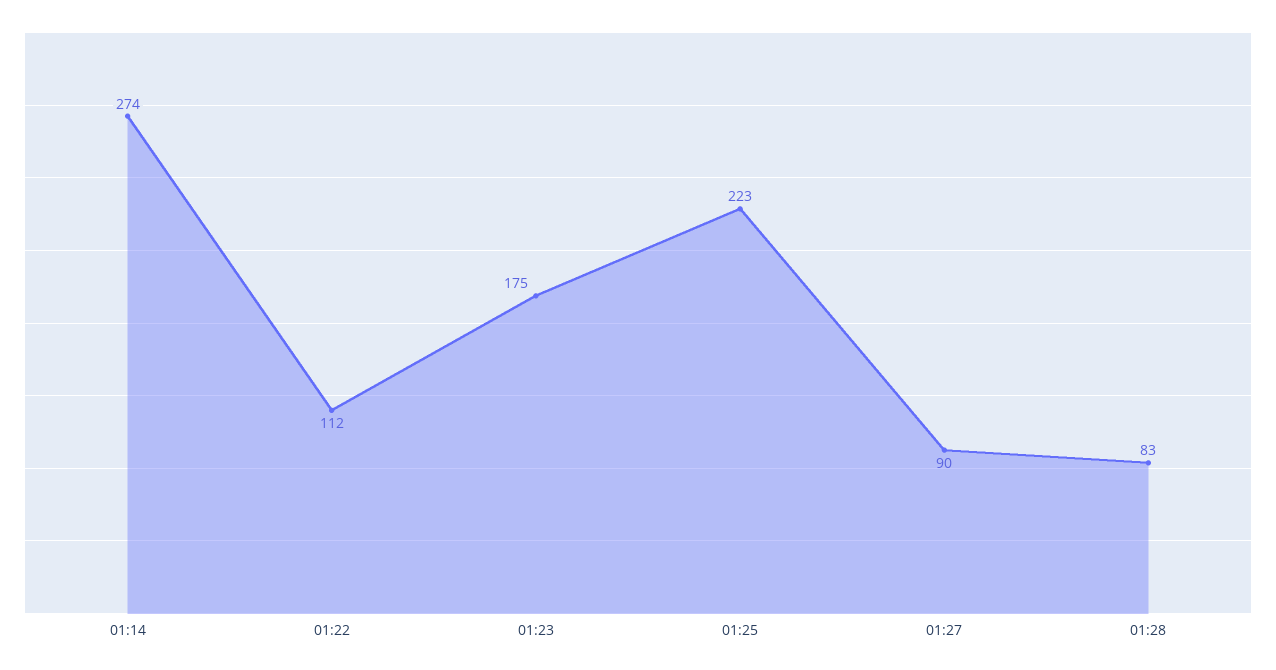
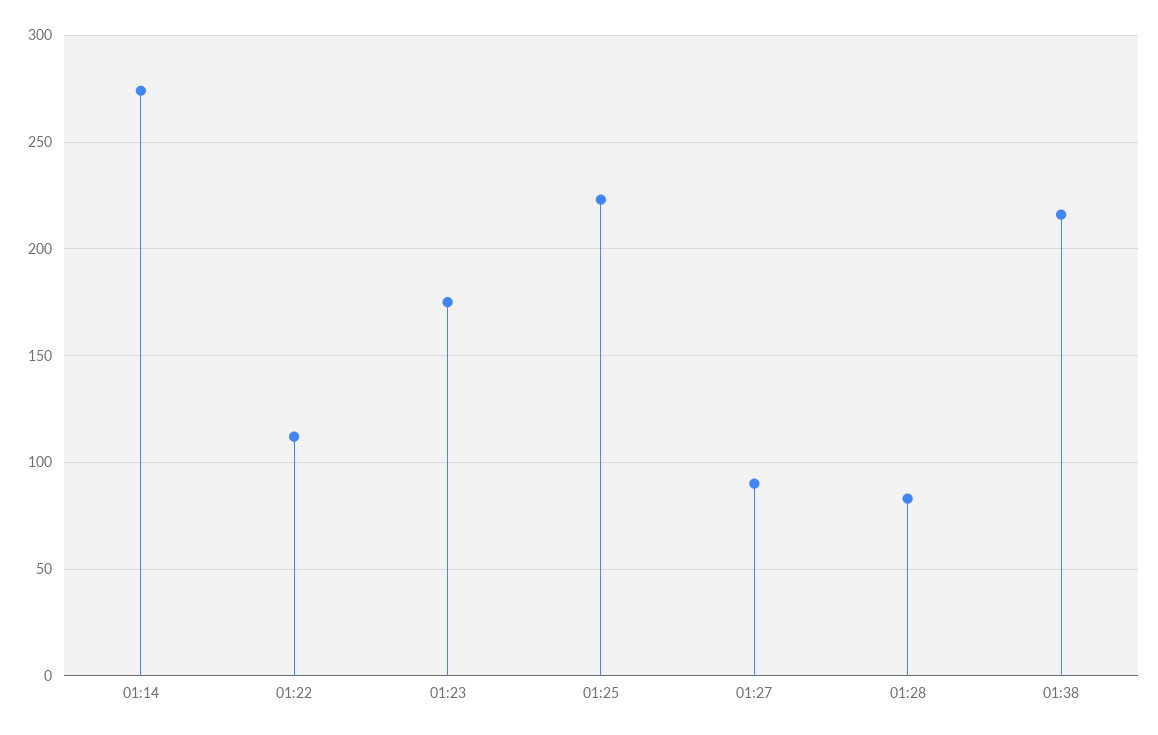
01:38: none -> 215

